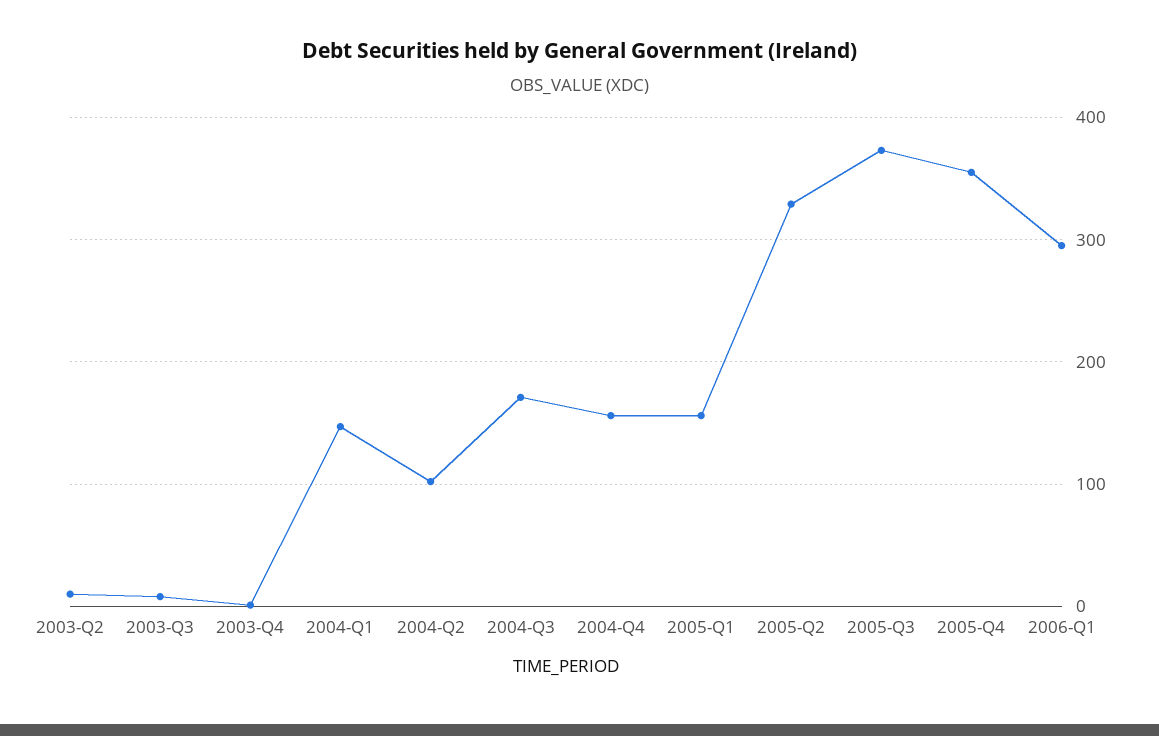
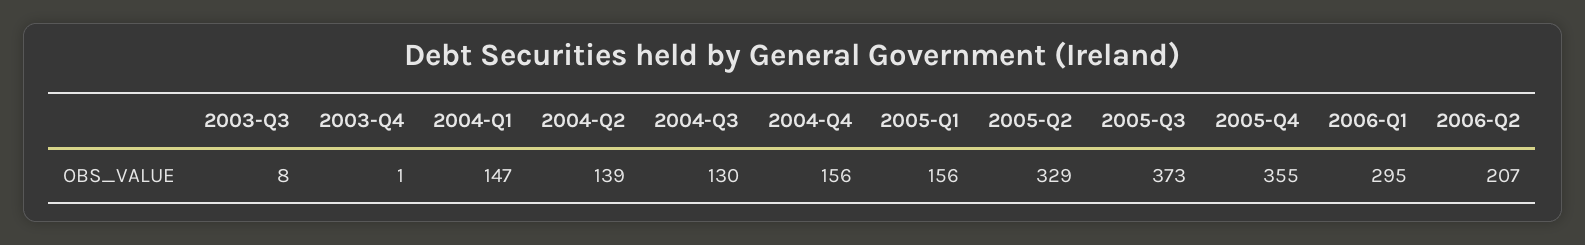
2003-Q2: 10 -> none
2004-Q2: 100 -> 139
2004-Q3: 170 -> 130
2006-Q2: none -> 207

